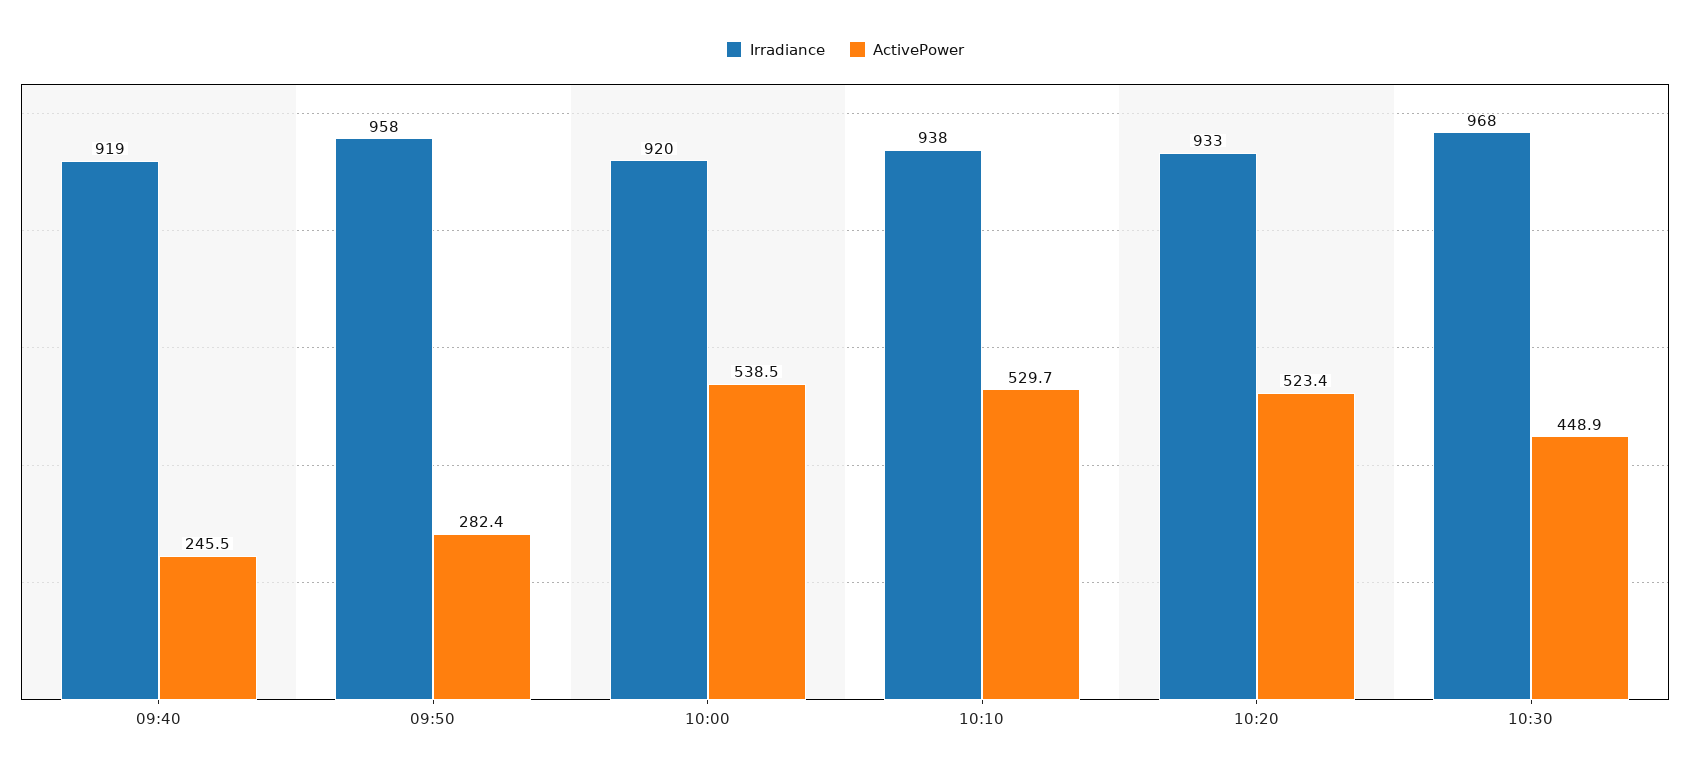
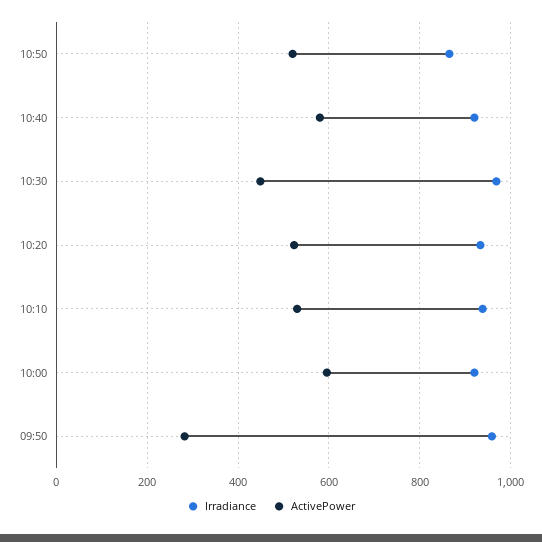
Irradiance, 09:40: 919 -> none
ActivePower, 09:40: 245.5 -> none
ActivePower, 10:00: 538.5 -> 600
Irradiance, 10:50: none -> 860
ActivePower, 10:50: none -> 520
Irradiance, 10:40: none -> 920
ActivePower, 10:40: none -> 580

